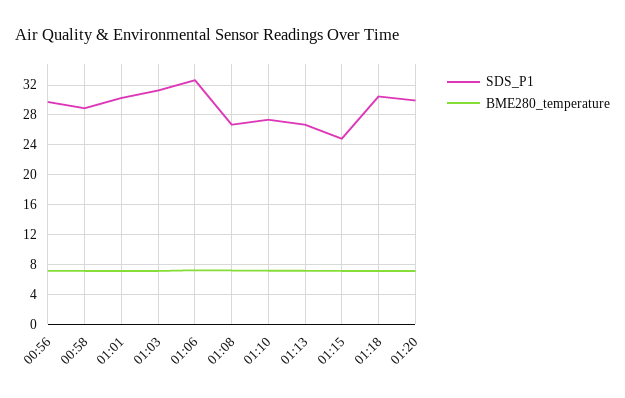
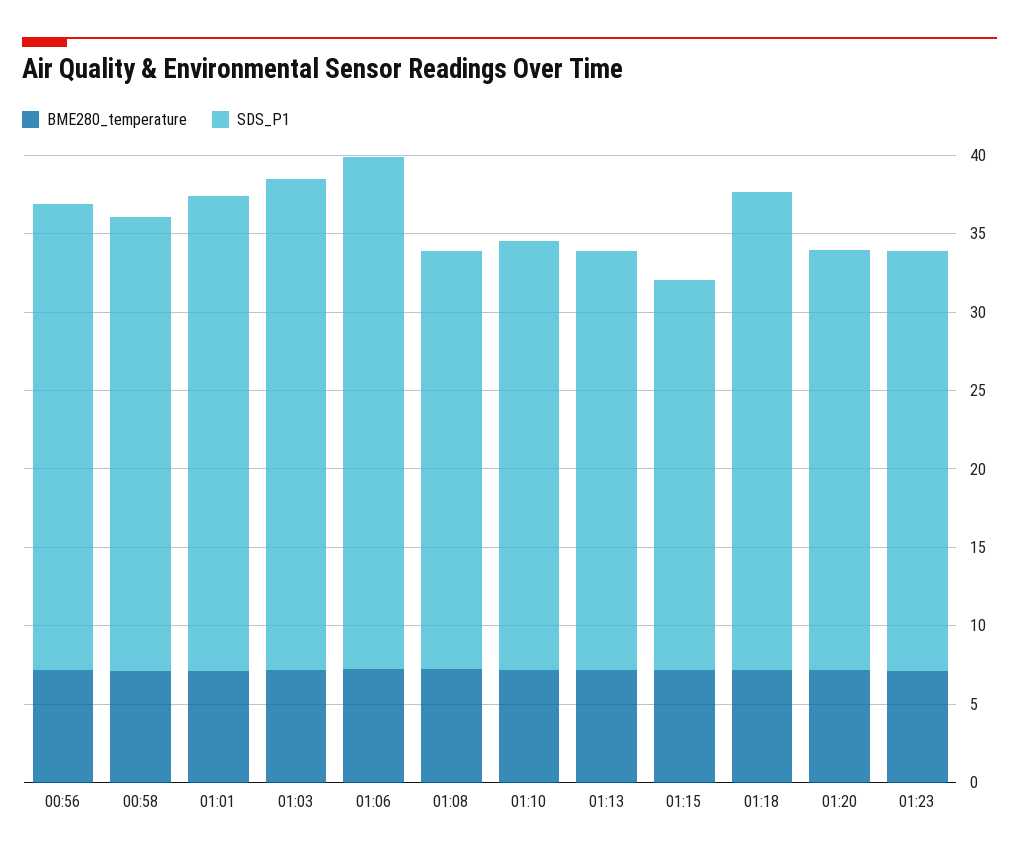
SDS_P1, 01:20: 30 -> 27
BME280_temperature, 01:23: none -> 7
SDS_P1, 01:23: none -> 27

